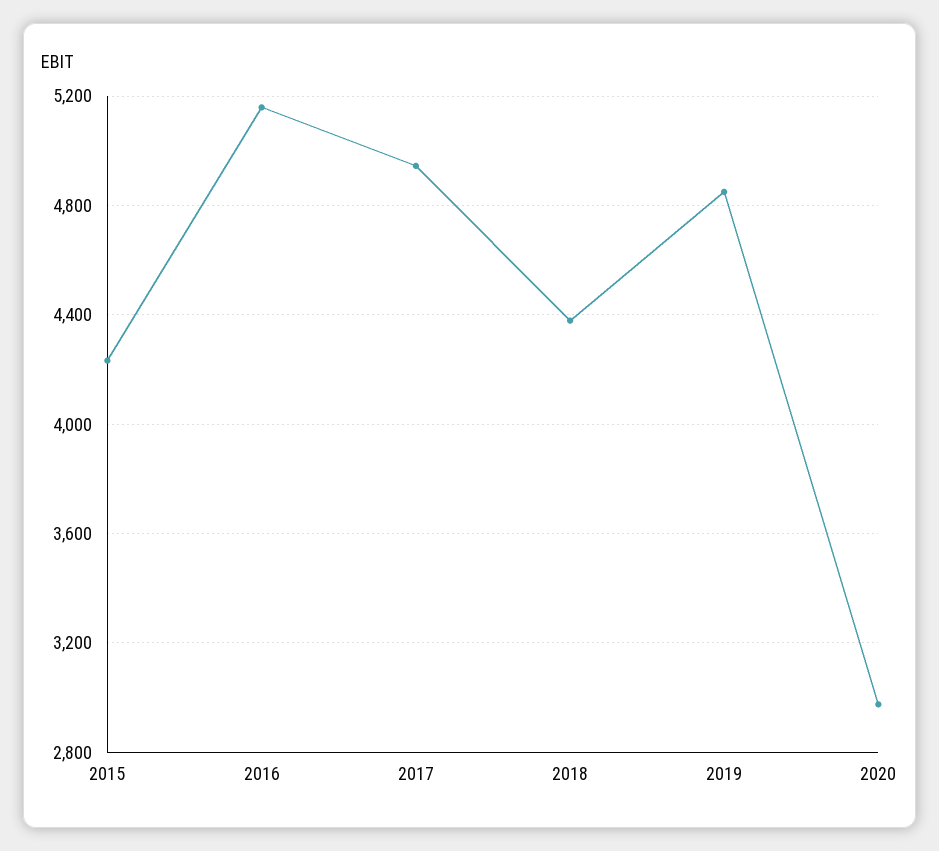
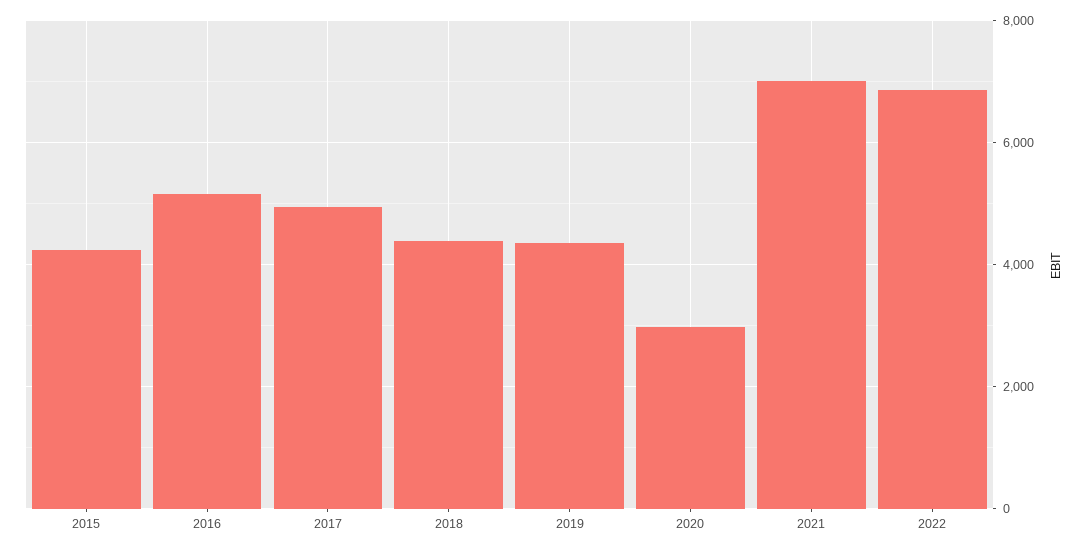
2019: 4850 -> 4400
2021: none -> 7000
2022: none -> 6800

